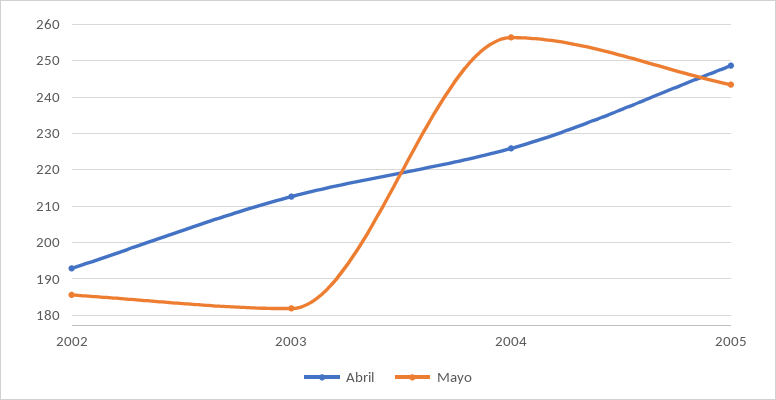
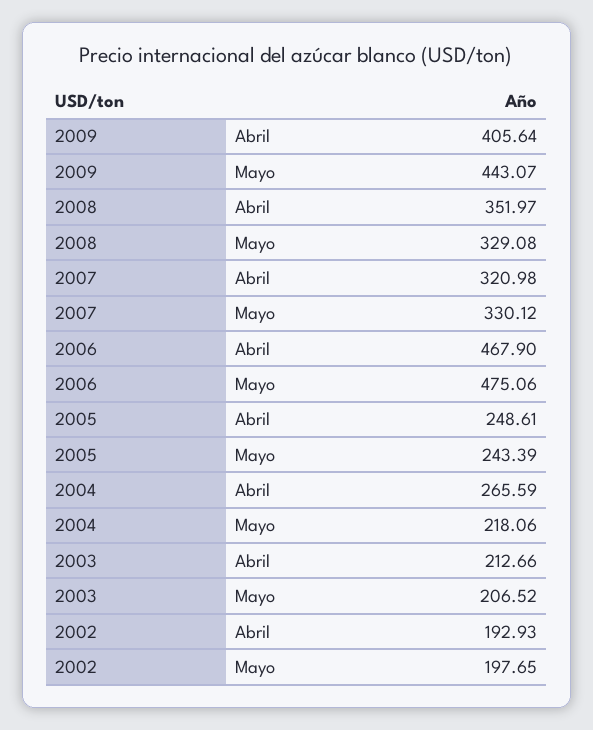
Mayo, 2002: 186 -> 197.65
Mayo, 2003: 182 -> 206.52
Abril, 2004: 226 -> 265.59
Mayo, 2004: 256 -> 218.06
Abril, 2009: none -> 405.64
Mayo, 2009: none -> 443.07
Abril, 2008: none -> 351.97
Mayo, 2008: none -> 329.08
Abril, 2007: none -> 320.98
Mayo, 2007: none -> 330.12
Abril, 2006: none -> 467.9
Mayo, 2006: none -> 475.06

